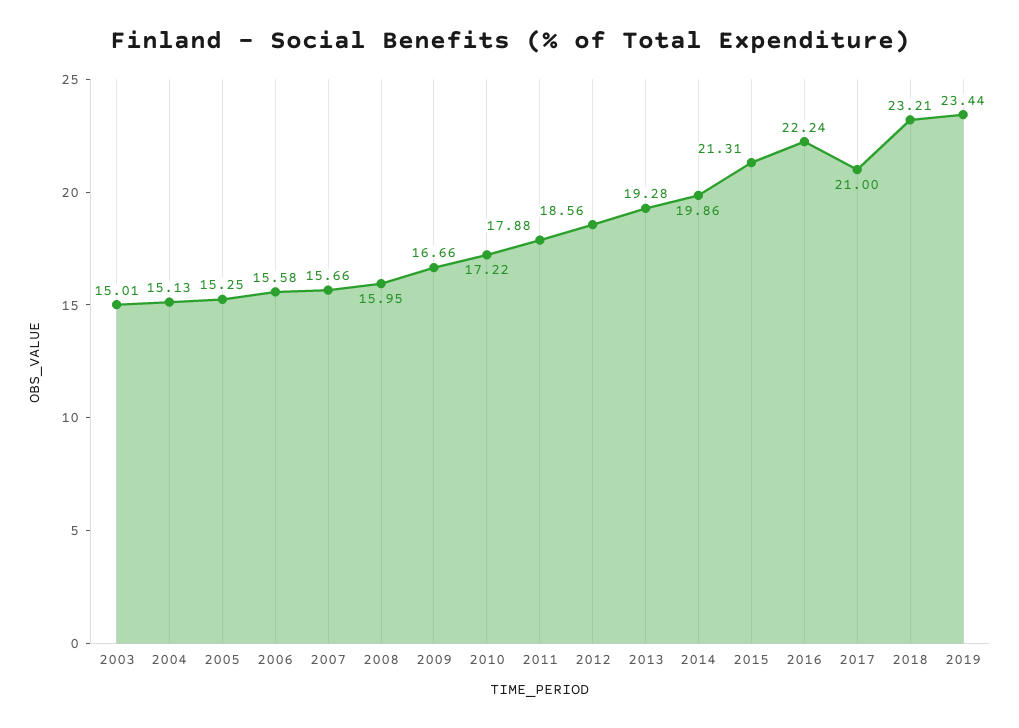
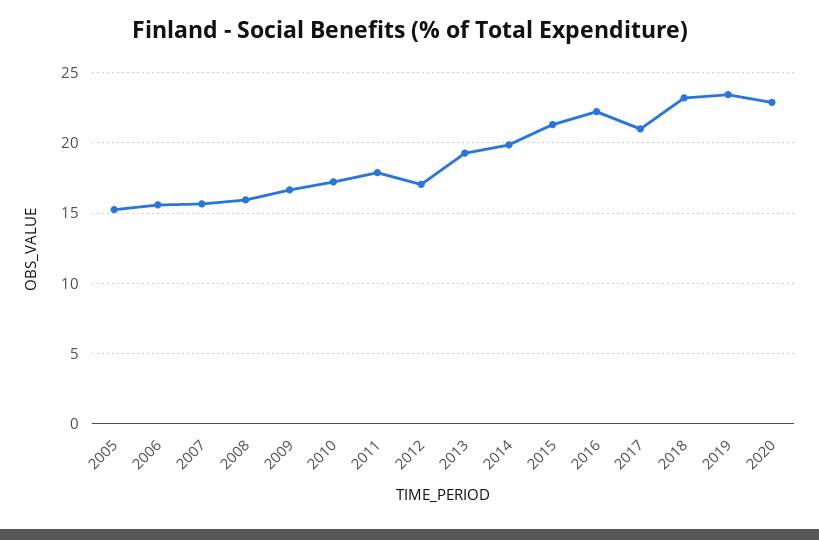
2003: 15.01 -> none
2004: 15.13 -> none
2012: 18.56 -> 17
2020: none -> 23

